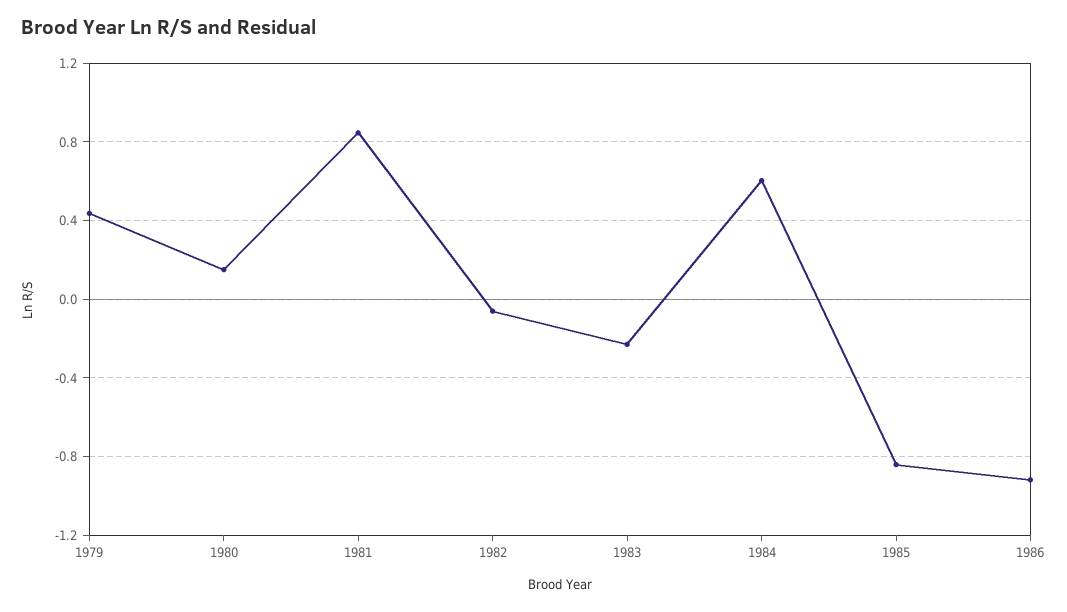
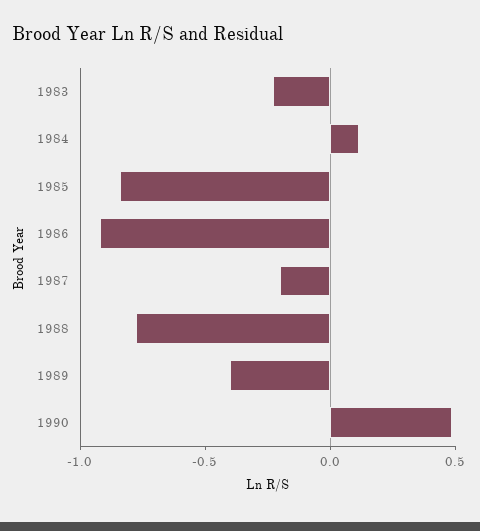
1979: 0.45 -> none
1980: 0.15 -> none
1981: 0.85 -> none
1982: -0.05 -> none
1984: 0.6 -> 0.1
1987: none -> -0.2
1988: none -> -0.8
1989: none -> -0.4
1990: none -> 0.5

